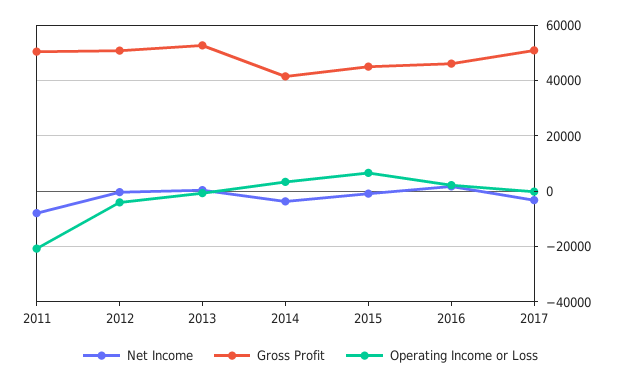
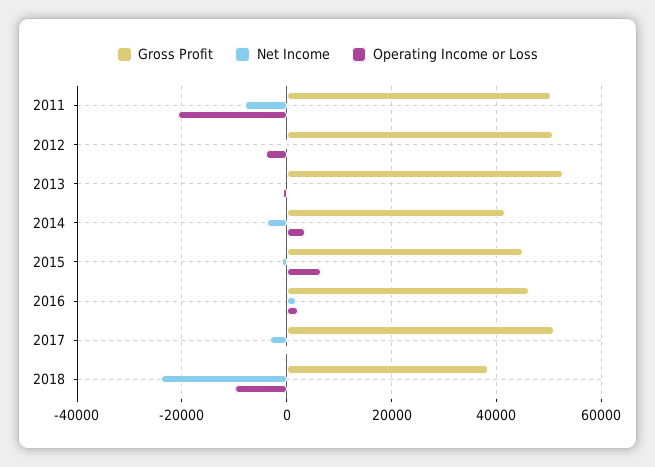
Gross Profit, 2018: none -> 38000
Net Income, 2018: none -> -24000
Operating Income or Loss, 2018: none -> -10000

